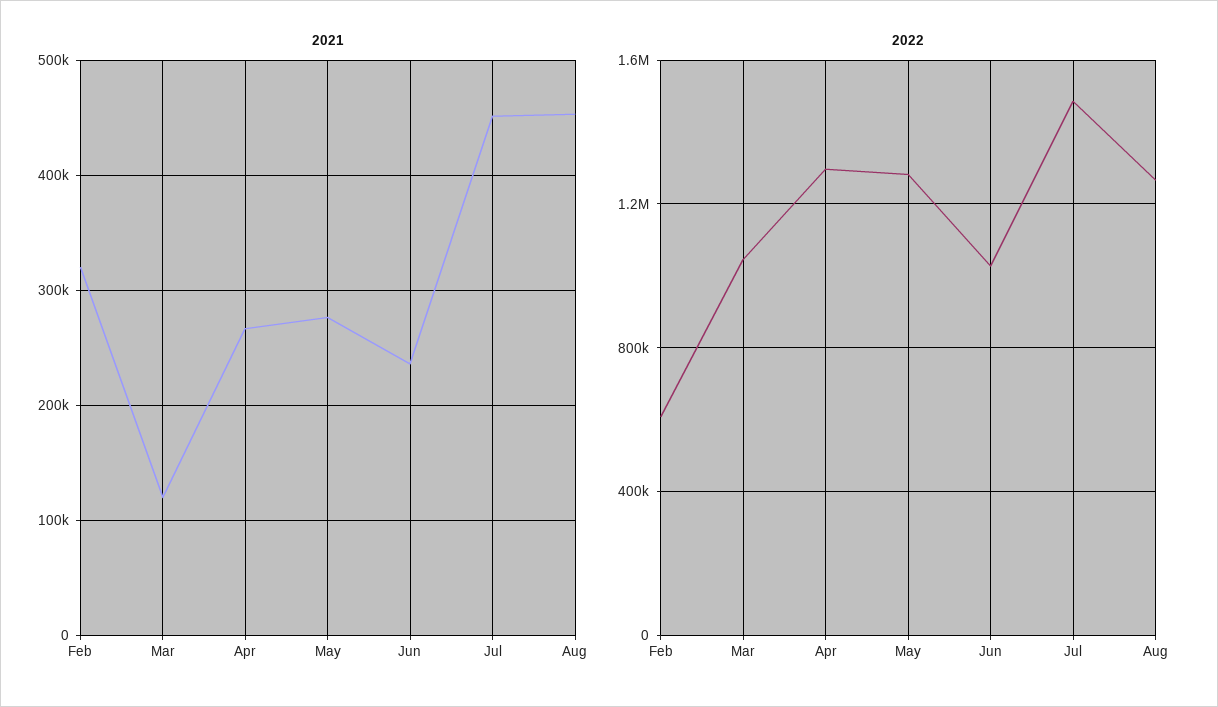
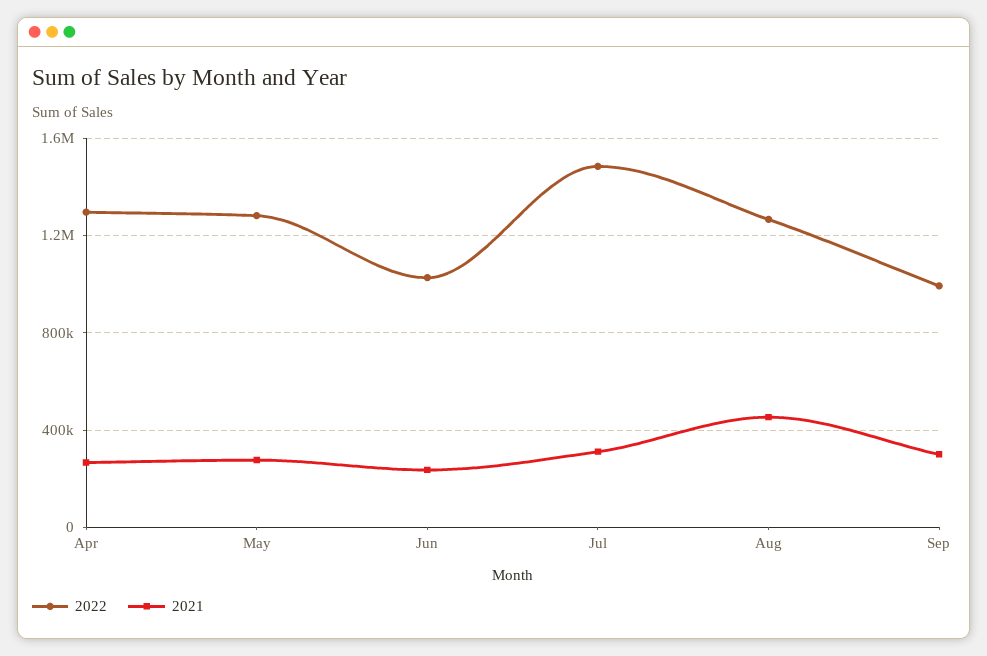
2021, Feb: 320000 -> none
2021, Mar: 120000 -> none
2021, Jul: 450000 -> 300000
2022, Feb: 600000 -> none
2022, Mar: 1050000 -> none
2022, Sep: none -> 1000000
2021, Sep: none -> 300000

